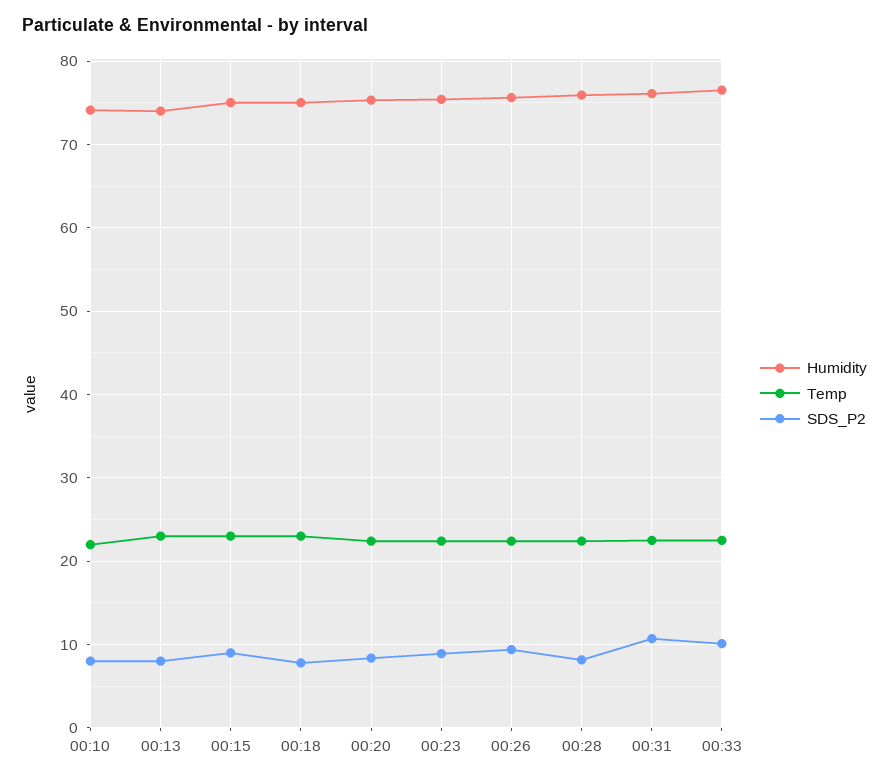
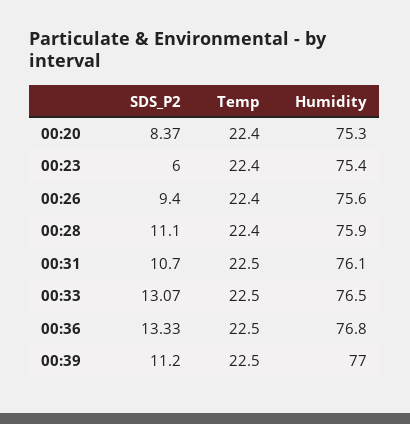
Humidity, 00:10: 74 -> none
Temp, 00:10: 22 -> none
SDS_P2, 00:10: 8 -> none
Humidity, 00:13: 74 -> none
Temp, 00:13: 23 -> none
SDS_P2, 00:13: 8 -> none
Humidity, 00:15: 75 -> none
Temp, 00:15: 23 -> none
SDS_P2, 00:15: 9 -> none
Humidity, 00:18: 75 -> none
Temp, 00:18: 23 -> none
SDS_P2, 00:18: 8 -> none
SDS_P2, 00:23: 9 -> 6
SDS_P2, 00:28: 8 -> 11.1
SDS_P2, 00:33: 10 -> 13.07
SDS_P2, 00:36: none -> 13.33
Temp, 00:36: none -> 22.5
Humidity, 00:36: none -> 76.8
SDS_P2, 00:39: none -> 11.2
Temp, 00:39: none -> 22.5
Humidity, 00:39: none -> 77

